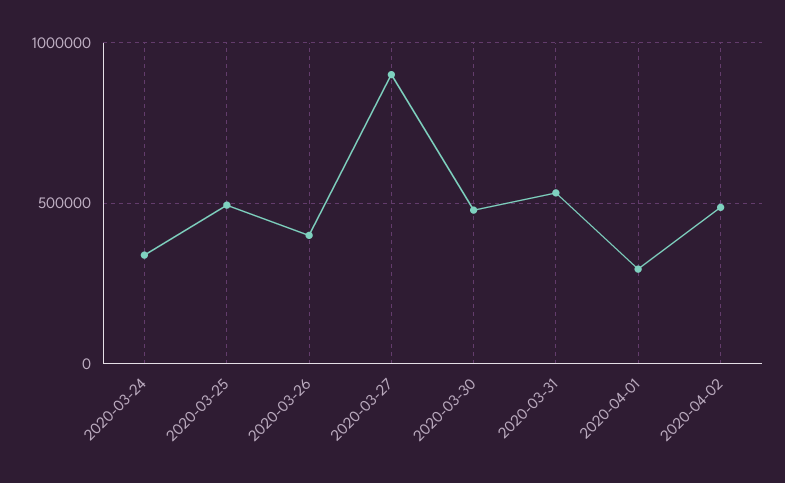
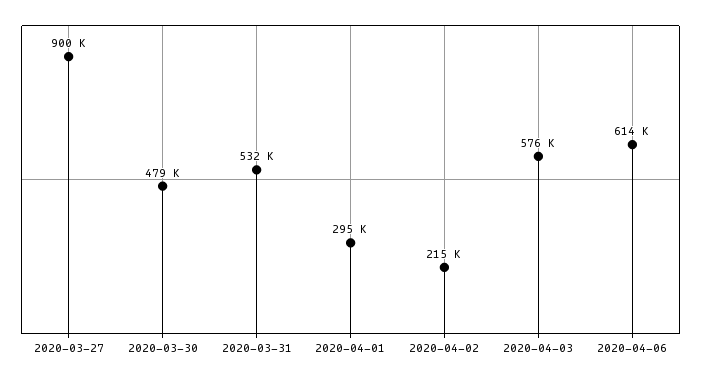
2020-03-24: 350000 -> none
2020-03-25: 500000 -> none
2020-03-26: 400000 -> none
2020-04-02: 500000 -> 215000
2020-04-03: none -> 576000
2020-04-06: none -> 614000

